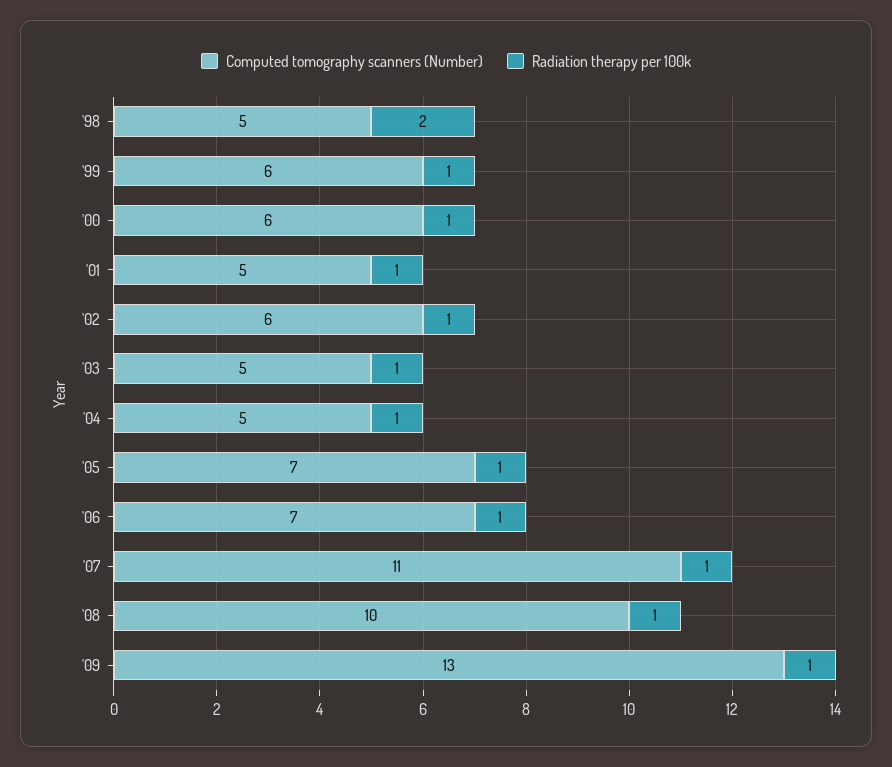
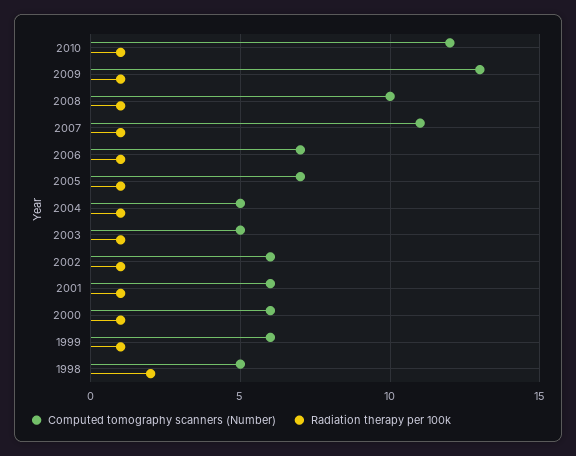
Computed tomography scanners (Number), '01: 5 -> 6
Computed tomography scanners (Number), 2010: none -> 12
Radiation therapy per 100k, 2010: none -> 1

